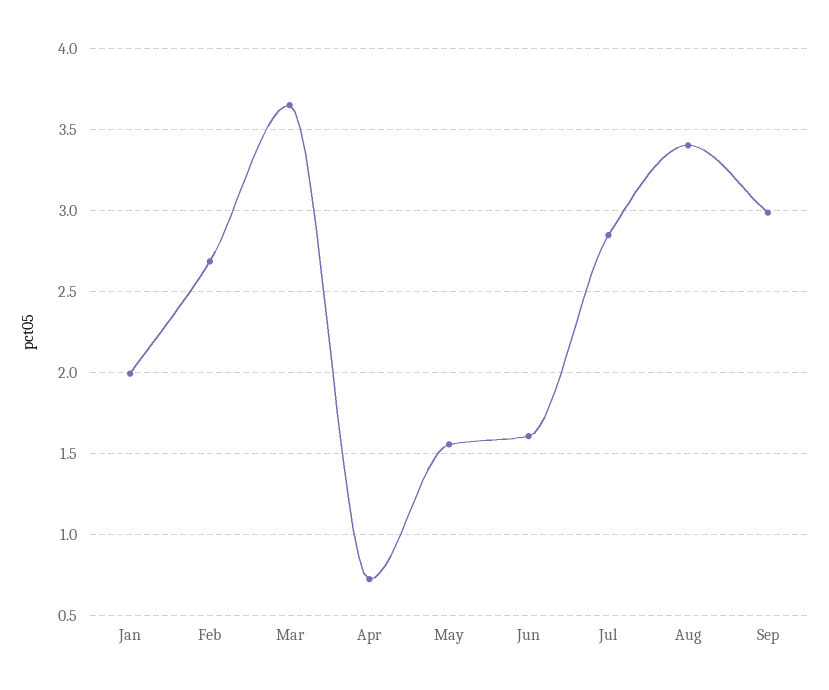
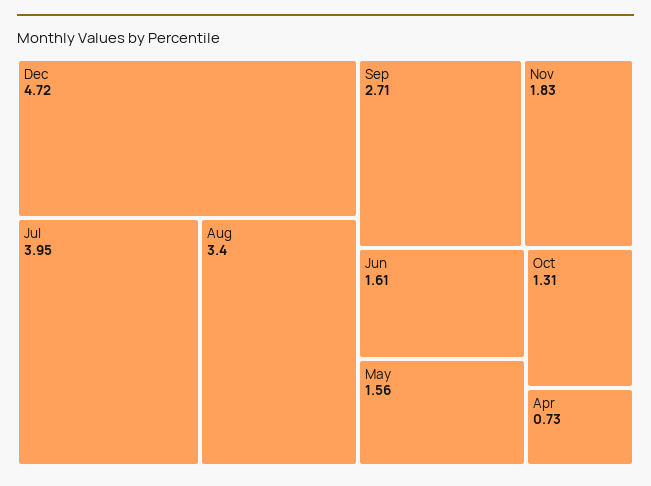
Jan: 2 -> none
Feb: 2.7 -> none
Mar: 3.65 -> none
Jul: 2.85 -> 3.95
Sep: 3 -> 2.71
Dec: none -> 4.72
Nov: none -> 1.83
Oct: none -> 1.31

